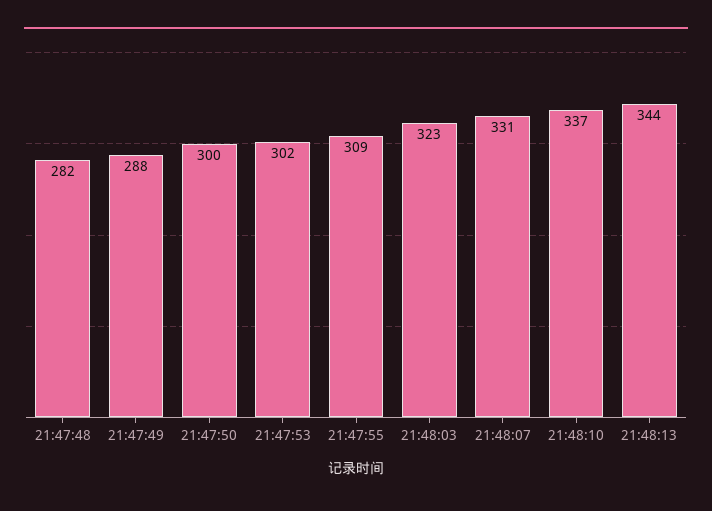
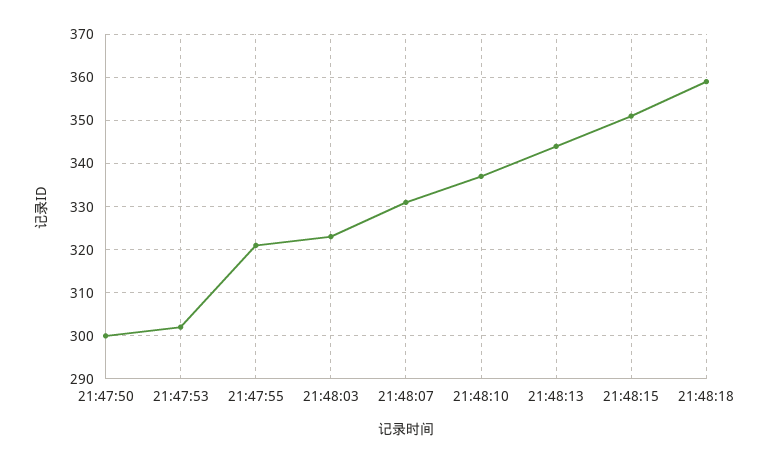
21:47:48: 282 -> none
21:47:49: 288 -> none
21:47:55: 309 -> 320
21:48:15: none -> 350
21:48:18: none -> 360

